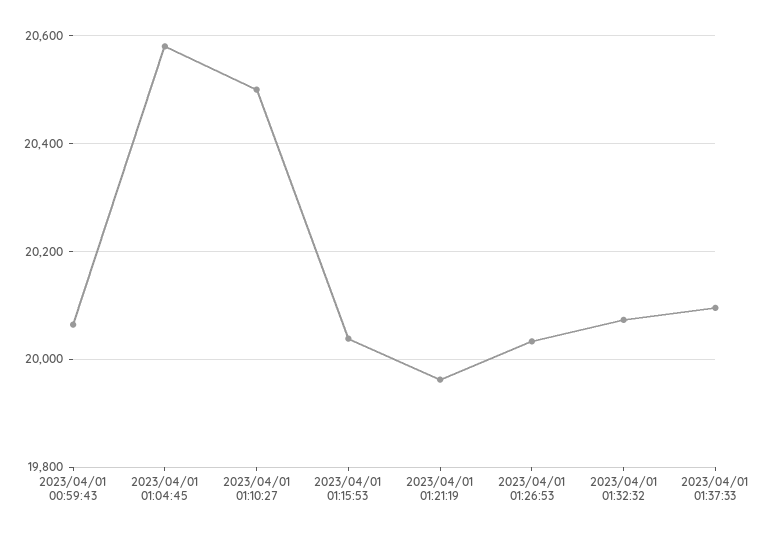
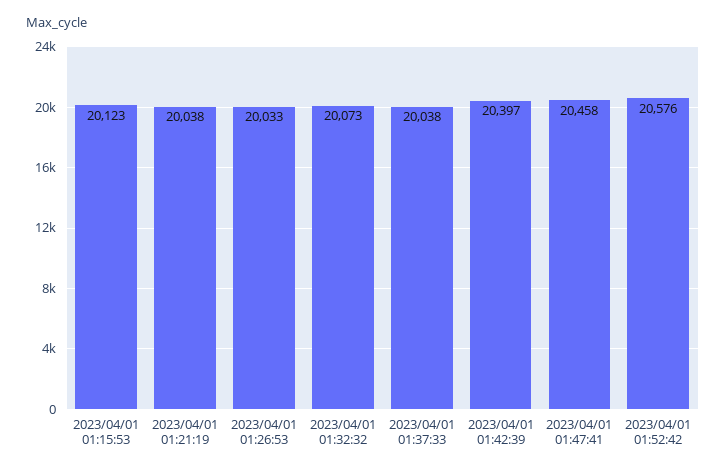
2023/04/01 00:59:43: 20060 -> none
2023/04/01 01:04:45: 20580 -> none
2023/04/01 01:10:27: 20500 -> none
2023/04/01 01:15:53: 20040 -> 20123
2023/04/01 01:21:19: 19960 -> 20038
2023/04/01 01:37:33: 20100 -> 20038
2023/04/01 01:42:39: none -> 20397
2023/04/01 01:47:41: none -> 20458
2023/04/01 01:52:42: none -> 20576

